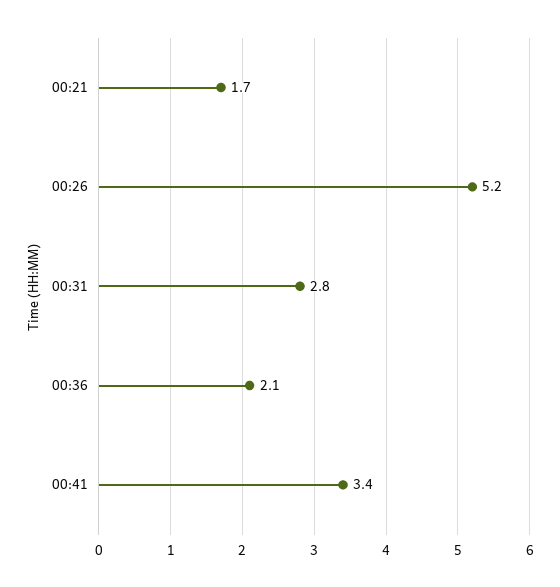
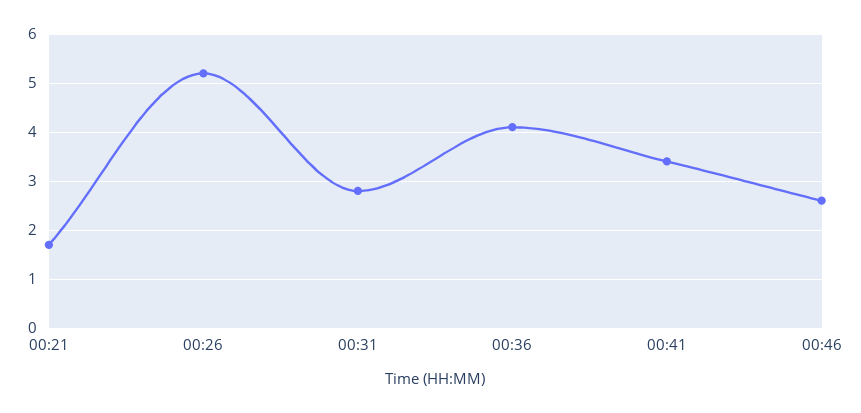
00:36: 2.1 -> 4
00:46: none -> 2.5

